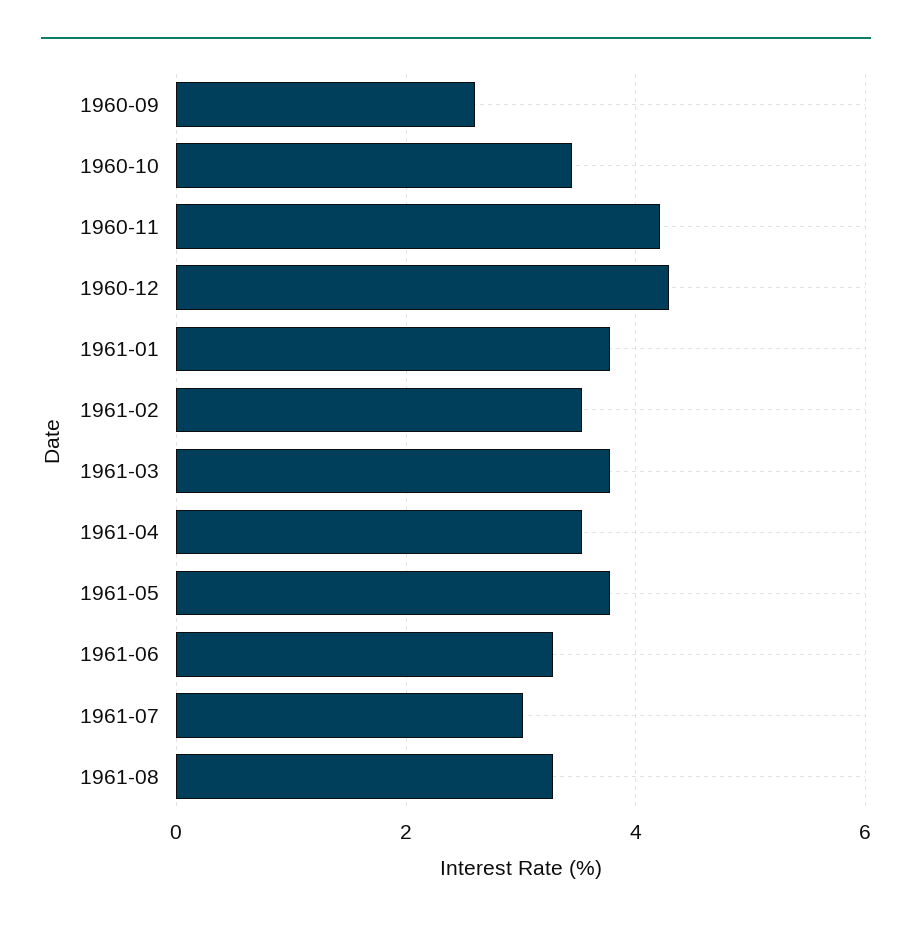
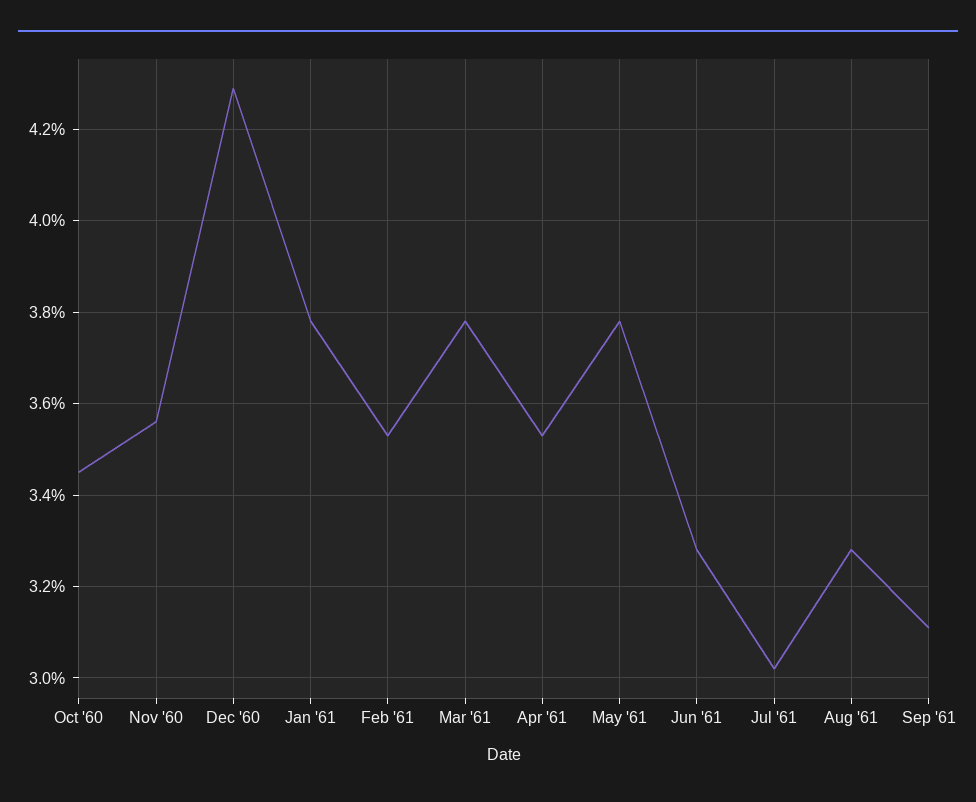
1960-09: 2.6 -> none
1960-11: 4.2 -> 3.55
Sep '61: none -> 3.1

